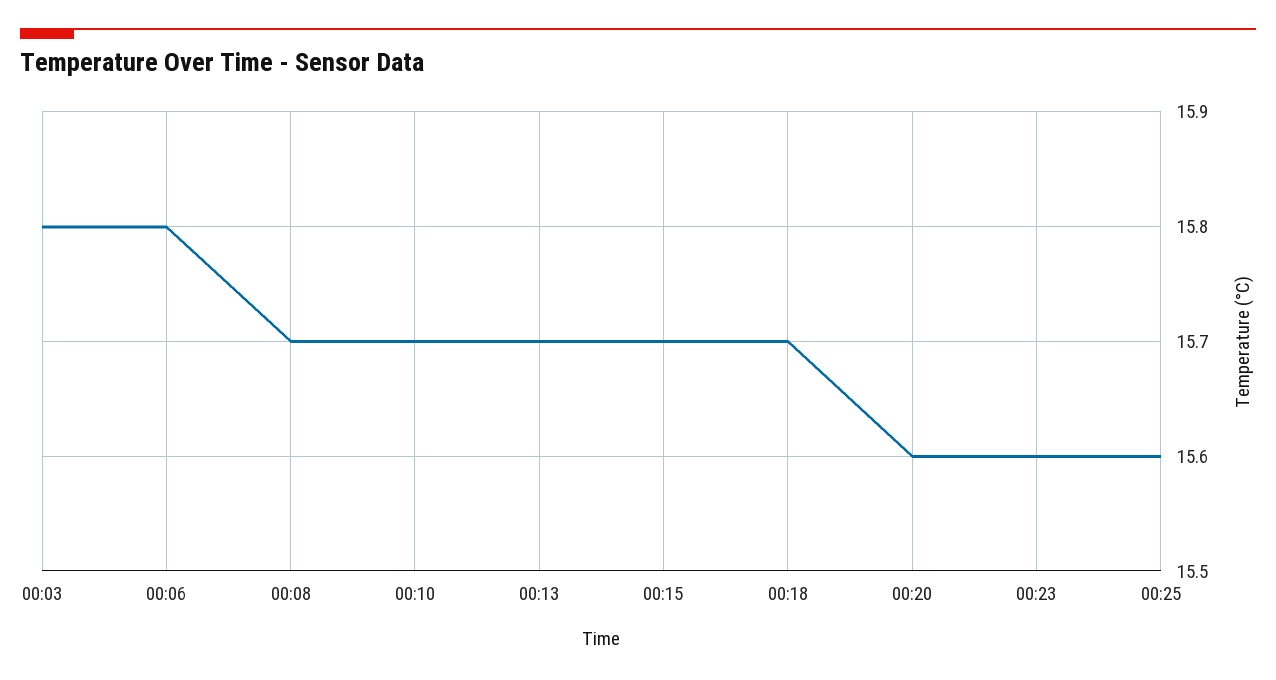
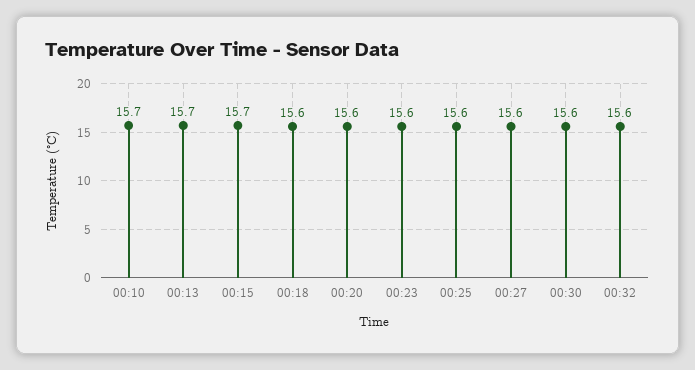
00:03: 15.8 -> none
00:06: 15.8 -> none
00:08: 15.7 -> none
00:18: 15.7 -> 15.6
00:27: none -> 15.6
00:30: none -> 15.6
00:32: none -> 15.6

